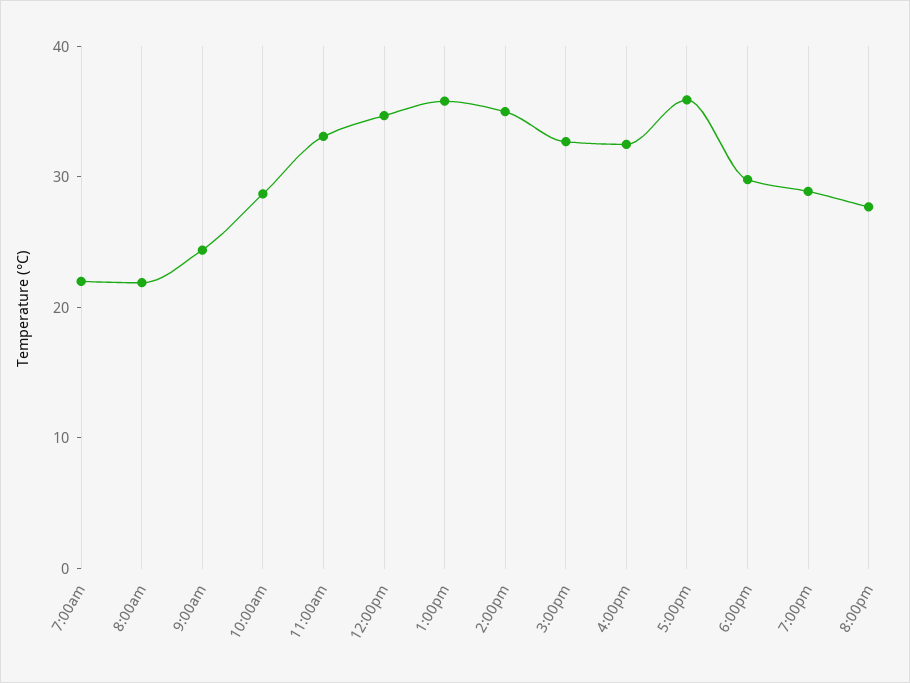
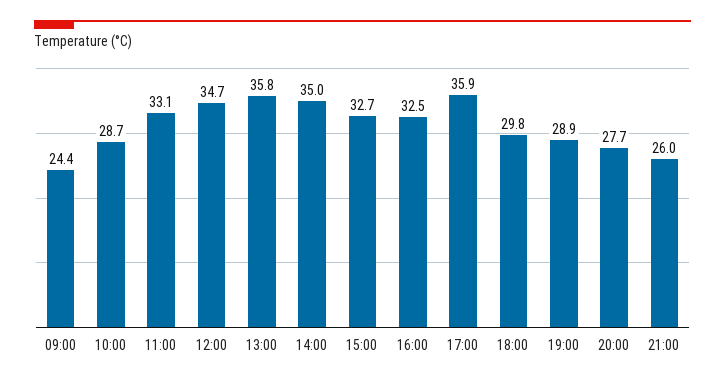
7:00am: 22 -> none
8:00am: 22 -> none
21:00: none -> 26

